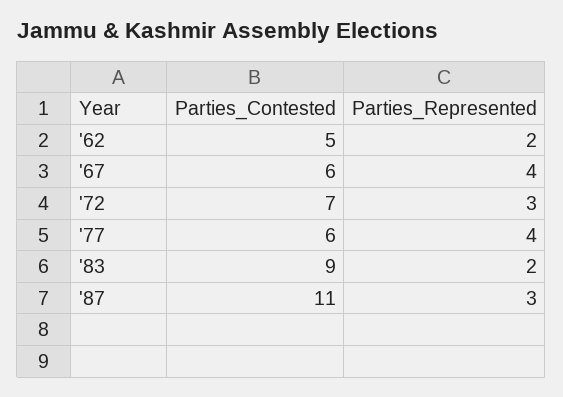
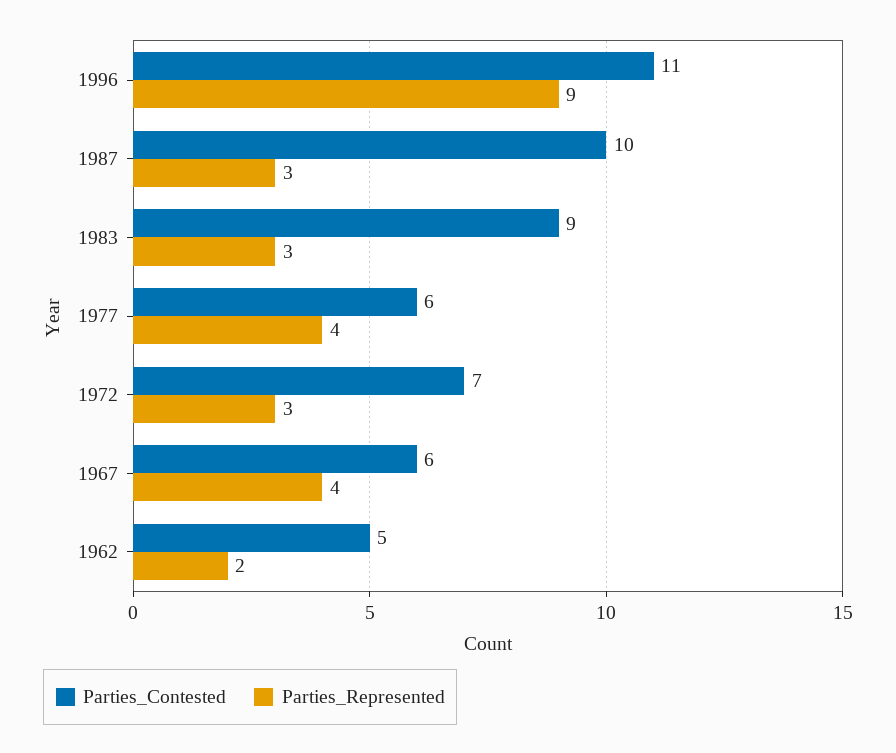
Parties_Represented, '83: 2 -> 3
Parties_Contested, '87: 11 -> 10
Parties_Contested, 1996: none -> 11
Parties_Represented, 1996: none -> 9

